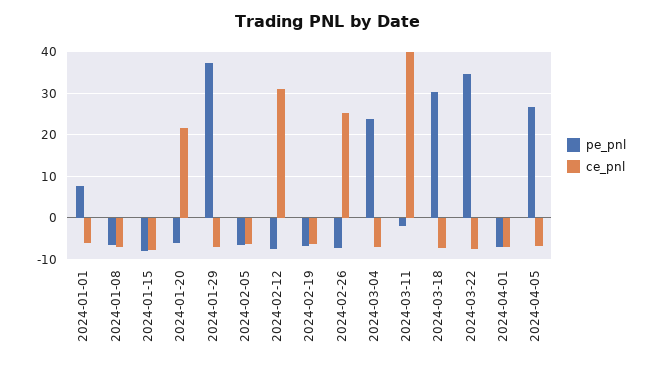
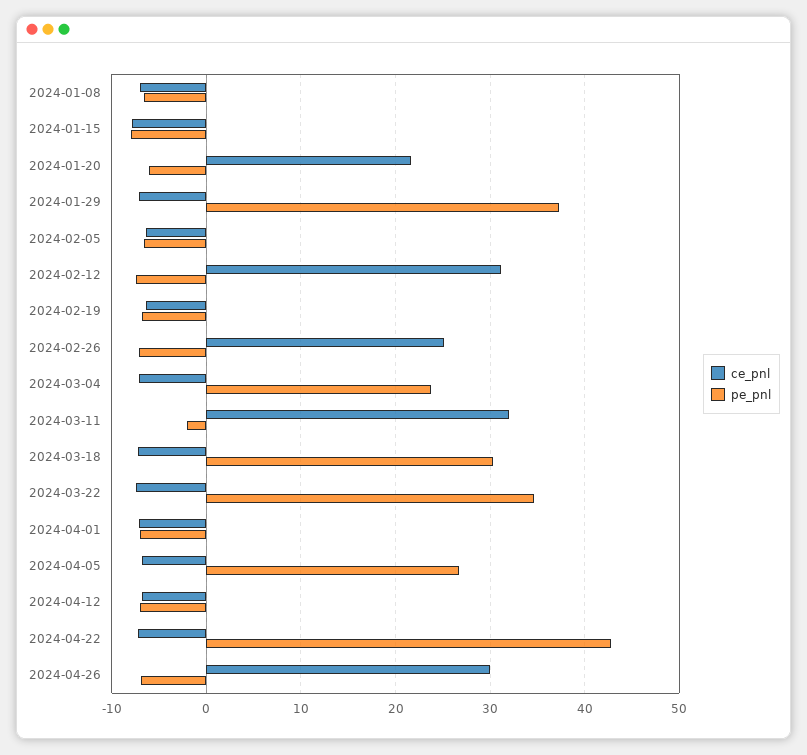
pe_pnl, 2024-01-01: 8 -> none
ce_pnl, 2024-01-01: -6 -> none
ce_pnl, 2024-03-11: 40 -> 32
ce_pnl, 2024-04-12: none -> -7
pe_pnl, 2024-04-12: none -> -7
ce_pnl, 2024-04-22: none -> -7
pe_pnl, 2024-04-22: none -> 43
ce_pnl, 2024-04-26: none -> 30
pe_pnl, 2024-04-26: none -> -7

